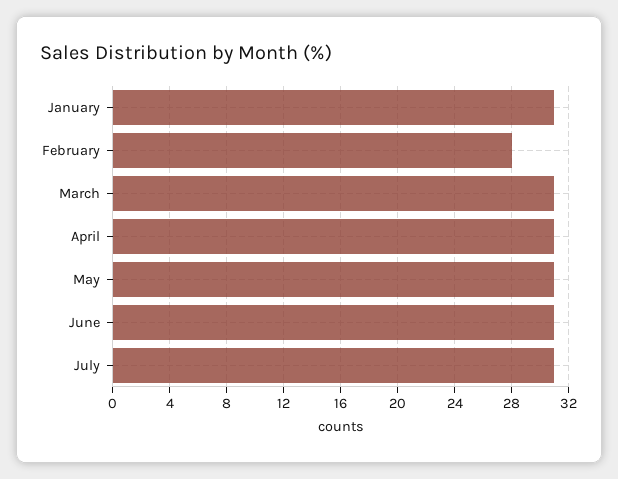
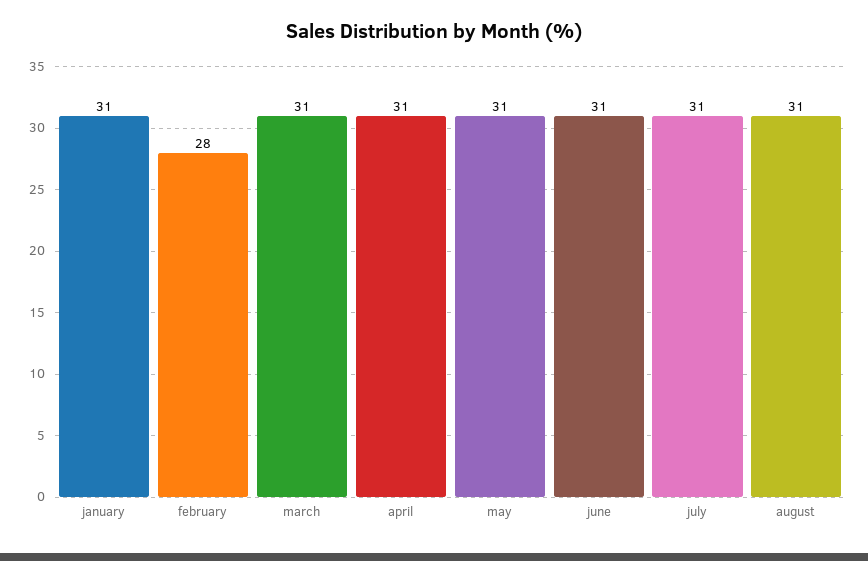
august: none -> 31

